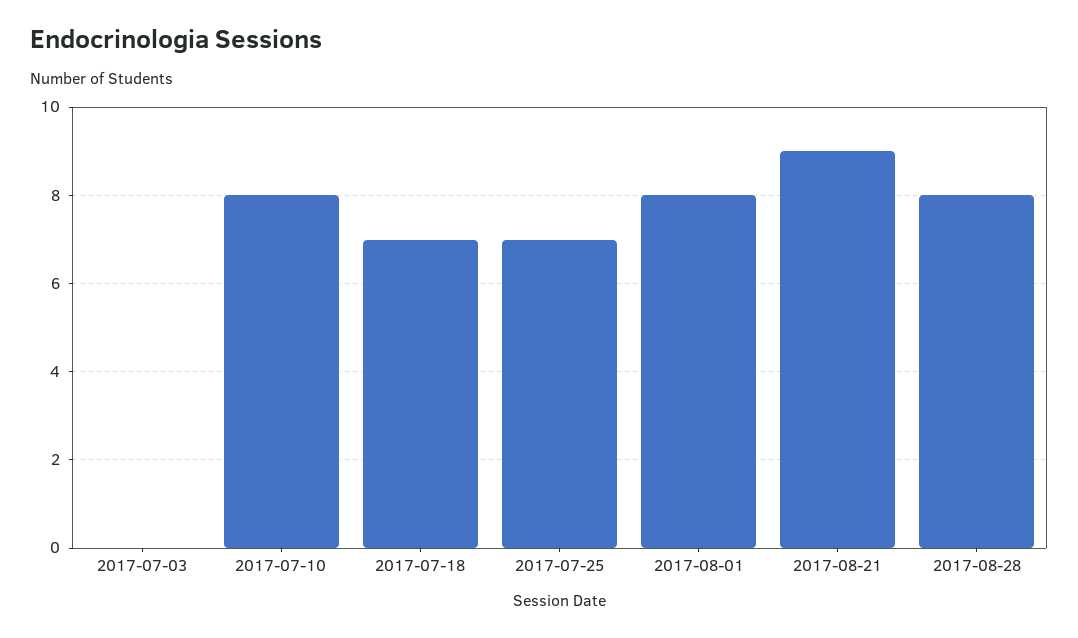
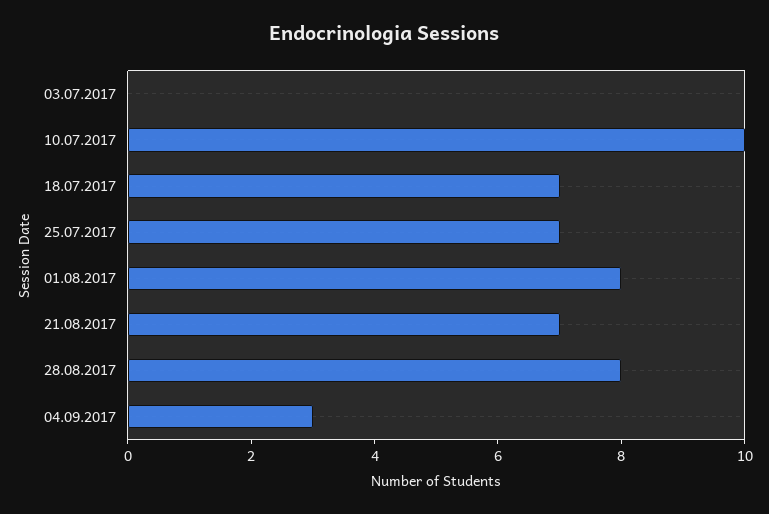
2017-07-10: 8 -> 10
2017-08-21: 9 -> 7
04.09.2017: none -> 3

